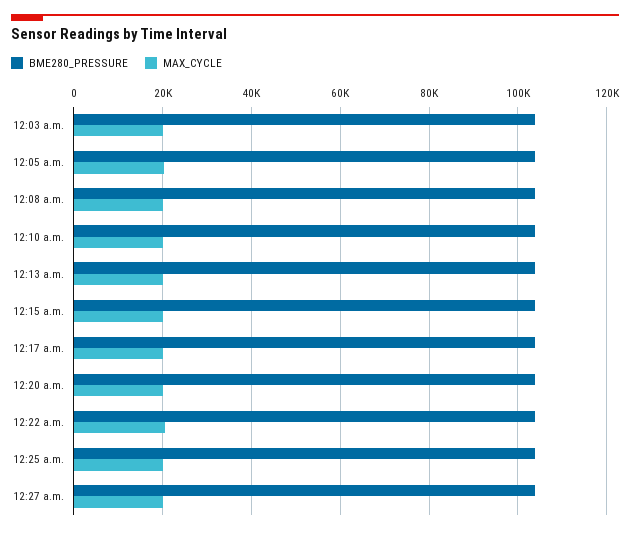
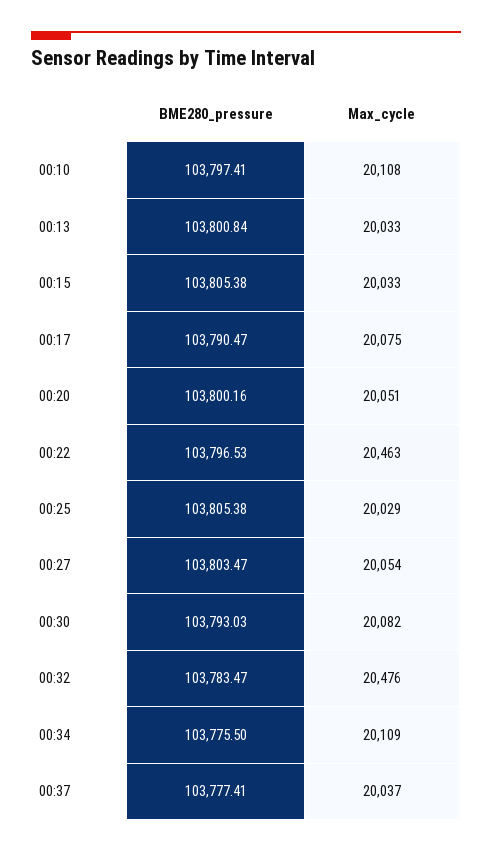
BME280_PRESSURE, 12:03 a.m.: 104000 -> none
MAX_CYCLE, 12:03 a.m.: 20000 -> none
BME280_PRESSURE, 12:05 a.m.: 104000 -> none
MAX_CYCLE, 12:05 a.m.: 20000 -> none
BME280_PRESSURE, 12:08 a.m.: 104000 -> none
MAX_CYCLE, 12:08 a.m.: 20000 -> none
BME280_PRESSURE, 00:30: none -> 103793.03
MAX_CYCLE, 00:30: none -> 20082
BME280_PRESSURE, 00:32: none -> 103783.47
MAX_CYCLE, 00:32: none -> 20476
BME280_PRESSURE, 00:34: none -> 103775.5
MAX_CYCLE, 00:34: none -> 20109
BME280_PRESSURE, 00:37: none -> 103777.41
MAX_CYCLE, 00:37: none -> 20037

